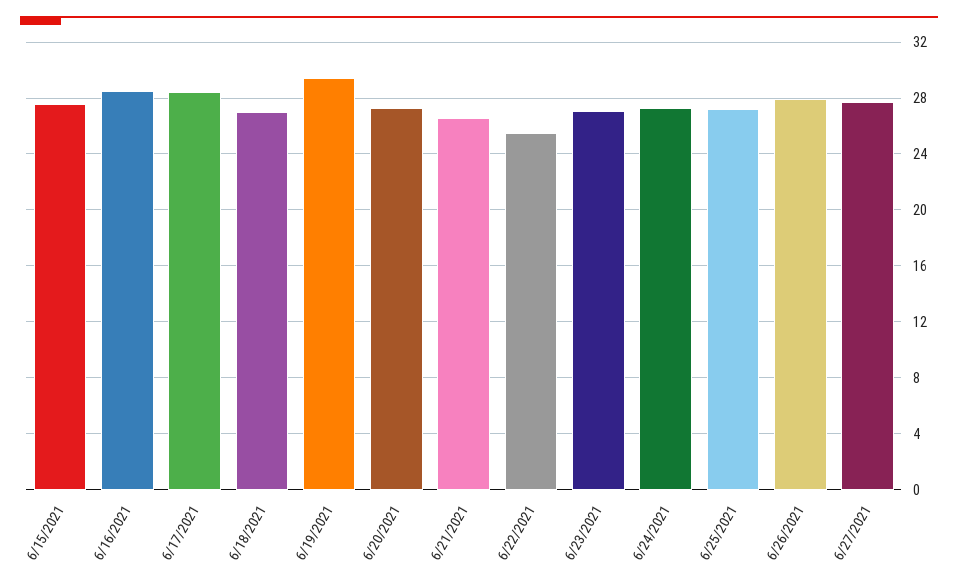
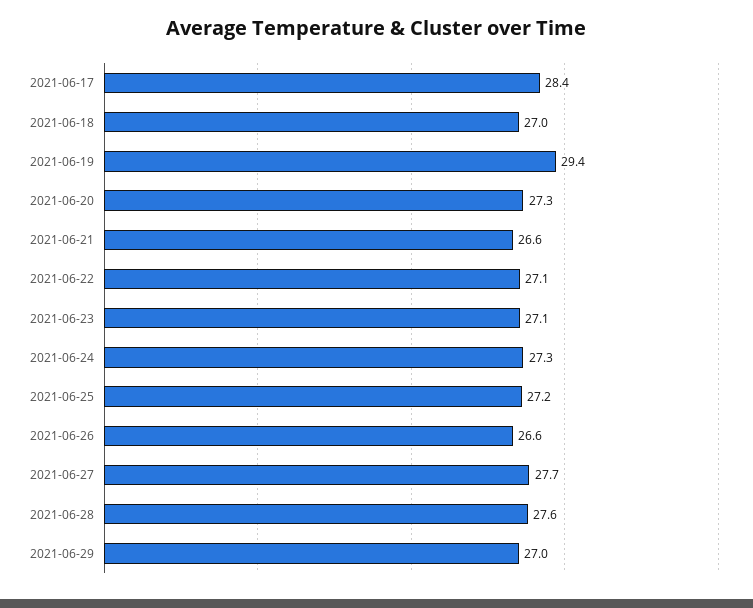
6/15/2021: 27.5 -> none
6/16/2021: 28.5 -> none
6/22/2021: 25.5 -> 27.1
6/26/2021: 28 -> 26.6
2021-06-28: none -> 27.6
2021-06-29: none -> 27

